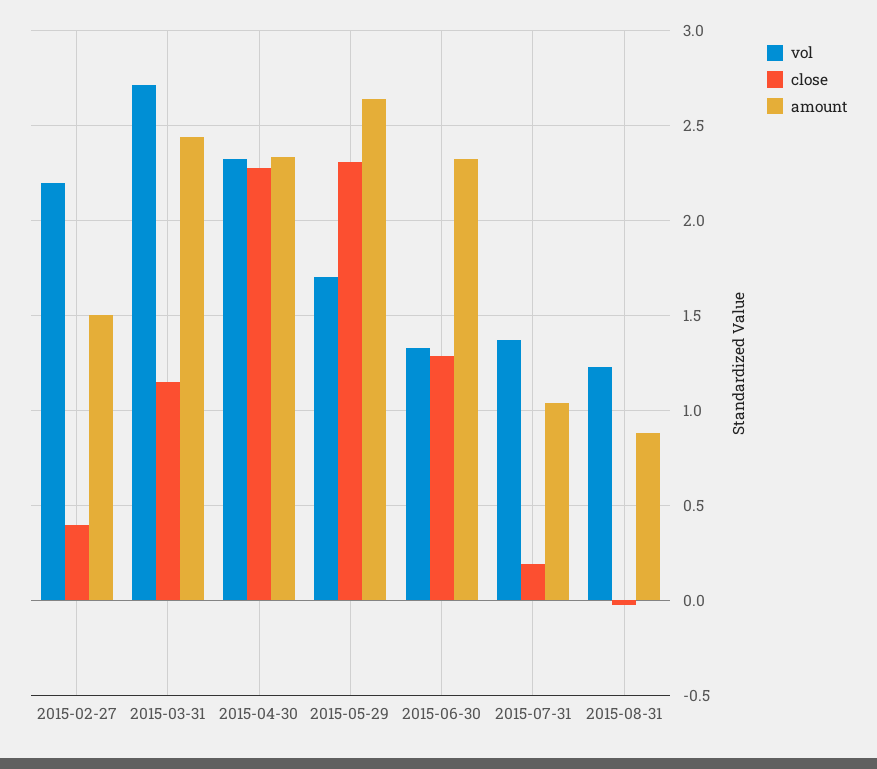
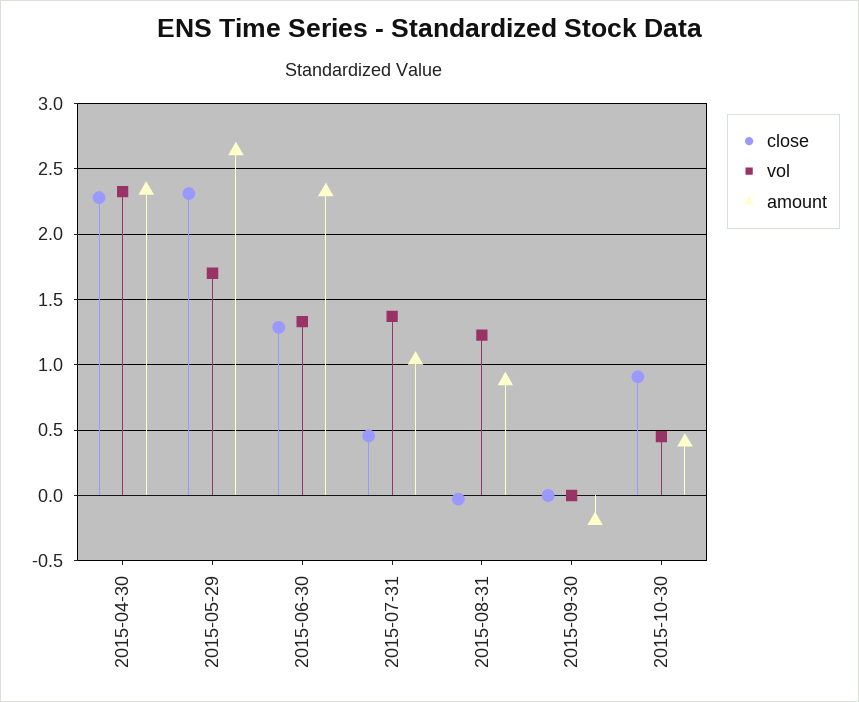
vol, 2015-02-27: 2.2 -> none
close, 2015-02-27: 0.4 -> none
amount, 2015-02-27: 1.5 -> none
vol, 2015-03-31: 2.7 -> none
close, 2015-03-31: 1.15 -> none
amount, 2015-03-31: 2.45 -> none
close, 2015-07-31: 0.2 -> 0.45
close, 2015-09-30: none -> 0
vol, 2015-09-30: none -> 0
amount, 2015-09-30: none -> -0.2
close, 2015-10-30: none -> 0.9
vol, 2015-10-30: none -> 0.45
amount, 2015-10-30: none -> 0.4

